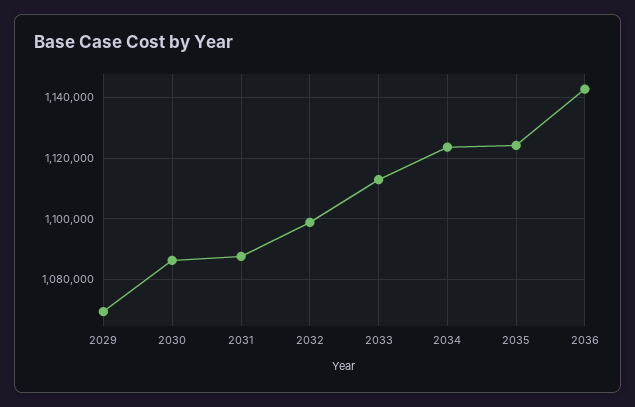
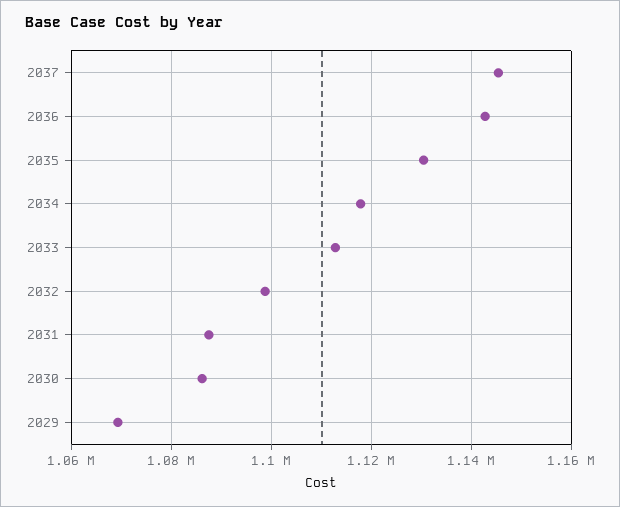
2034: 1124000 -> 1118000
2035: 1124000 -> 1130000
2037: none -> 1146000

